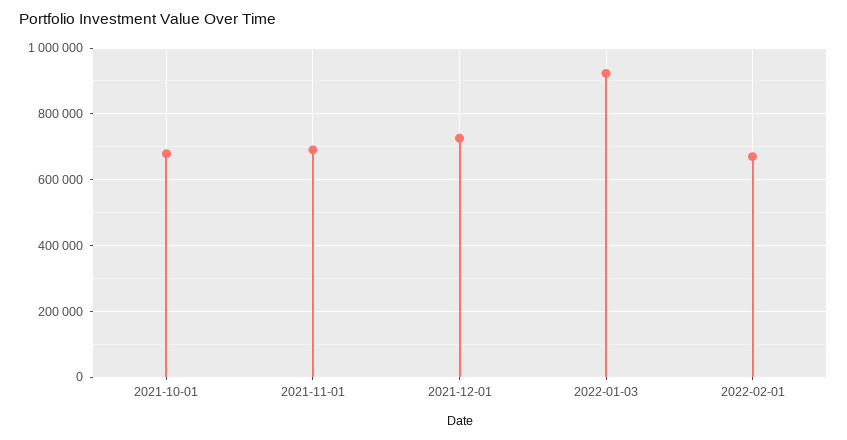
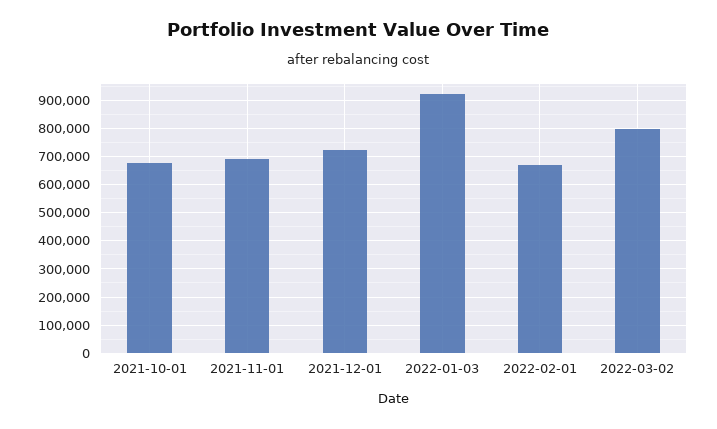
2022-03-02: none -> 800000

